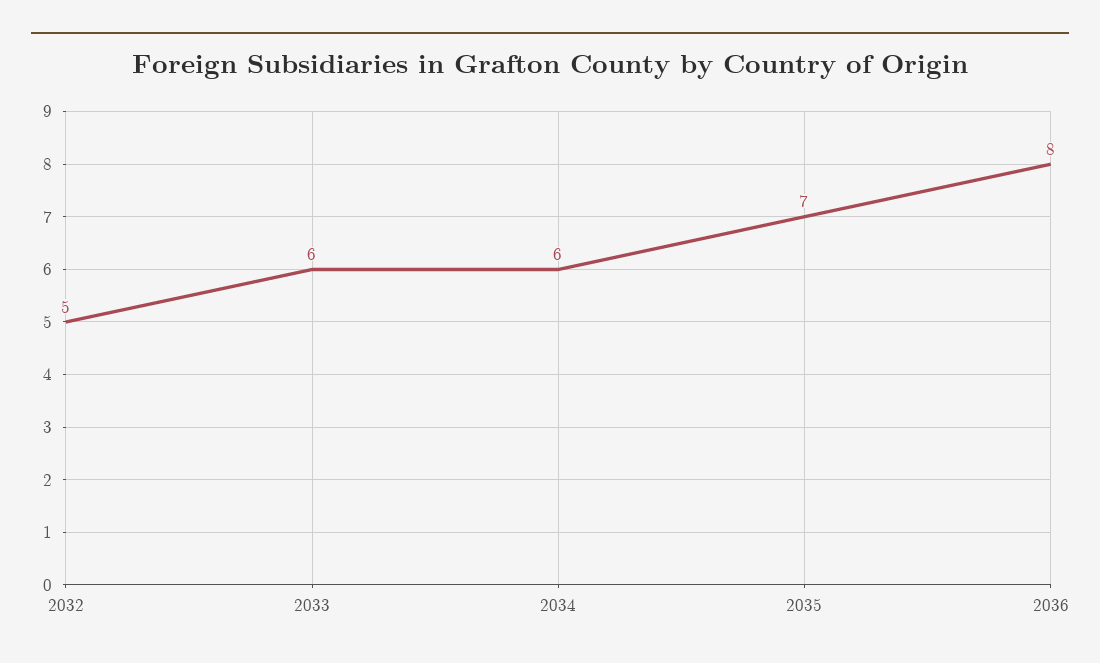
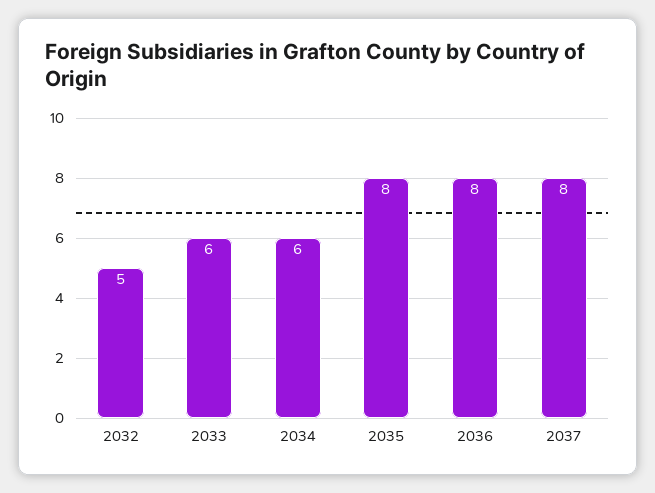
2035: 7 -> 8
2037: none -> 8

